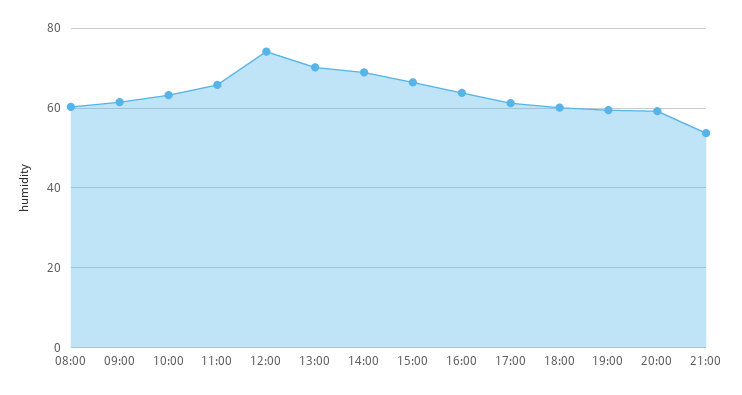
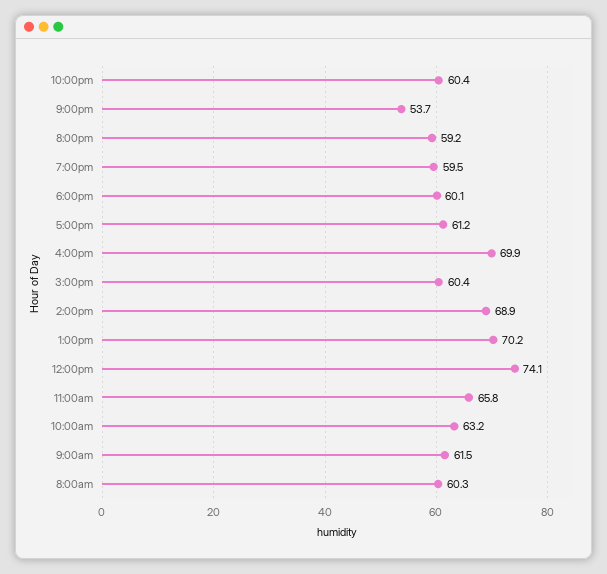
15:00: 66 -> 60.4
16:00: 64 -> 69.9
10:00pm: none -> 60.4

